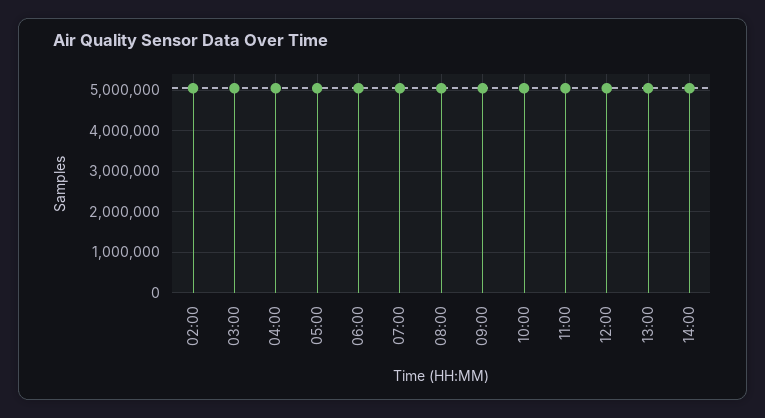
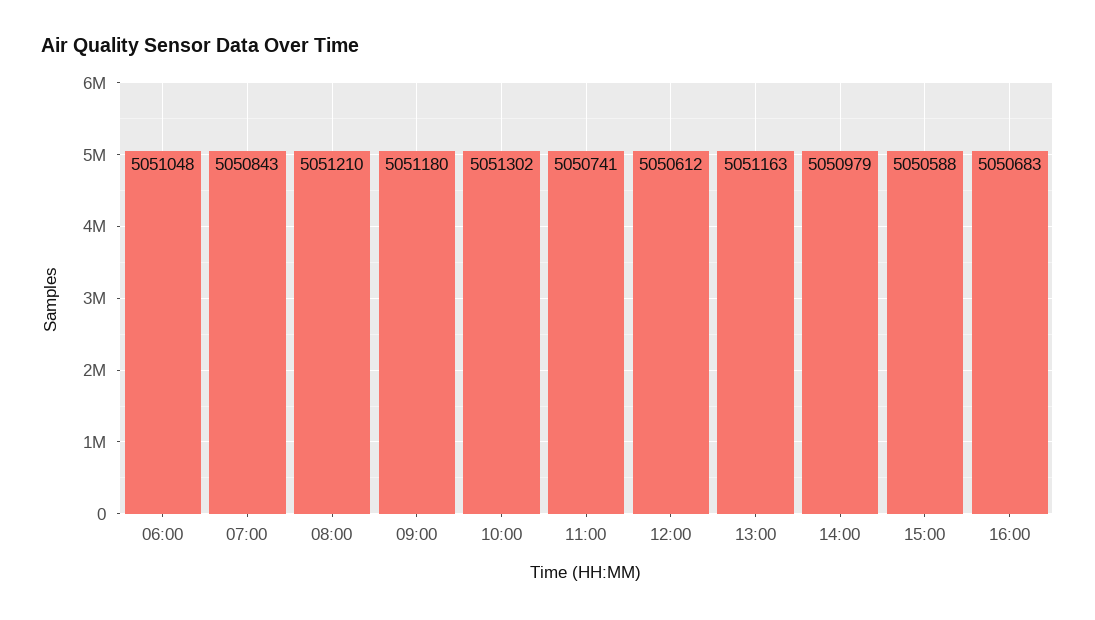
02:00: 5000000 -> none
03:00: 5000000 -> none
04:00: 5000000 -> none
05:00: 5000000 -> none
15:00: none -> 5050588
16:00: none -> 5050683

